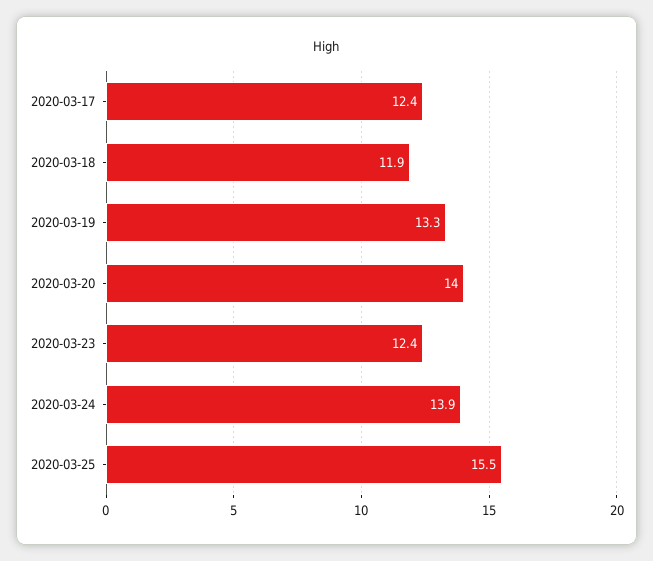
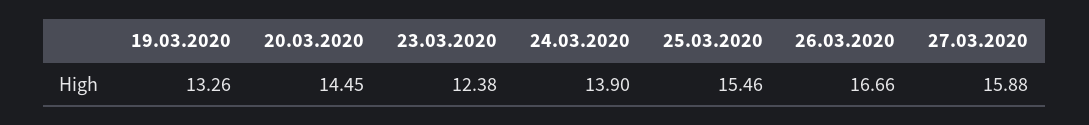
2020-03-17: 12.4 -> none
2020-03-18: 11.9 -> none
2020-03-20: 14 -> 14.45
26.03.2020: none -> 16.66
27.03.2020: none -> 15.88

